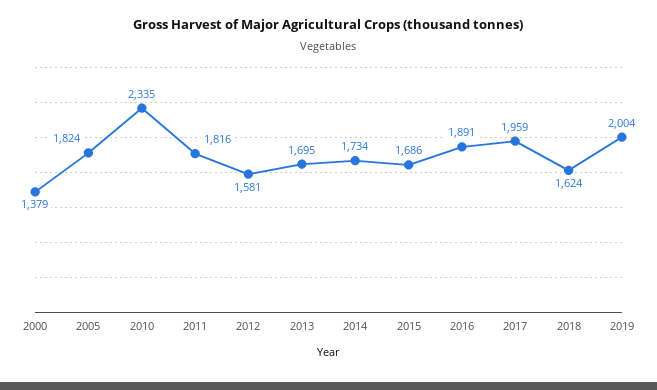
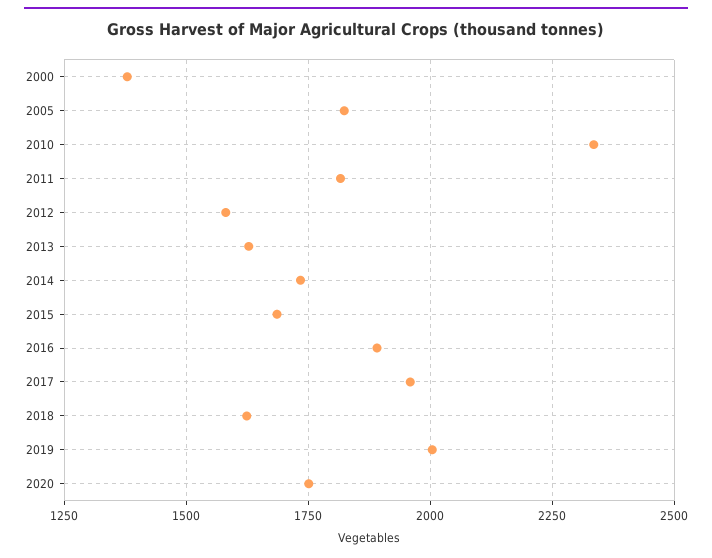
2013: 1695 -> 1625
2020: none -> 1750

